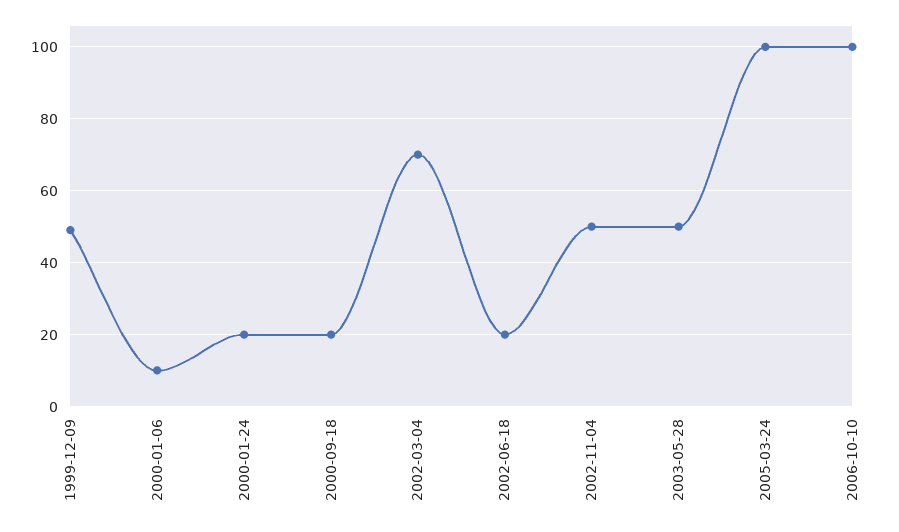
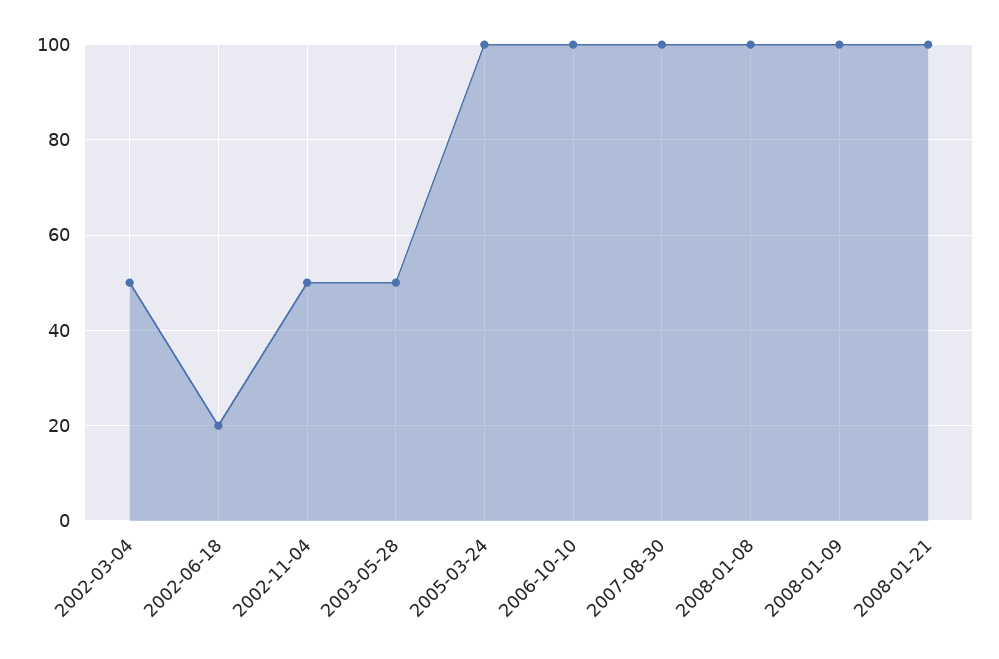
1999-12-09: 50 -> none
2000-01-06: 10 -> none
2000-01-24: 20 -> none
2000-09-18: 20 -> none
2002-03-04: 70 -> 50
2007-08-30: none -> 100
2008-01-08: none -> 100
2008-01-09: none -> 100
2008-01-21: none -> 100

